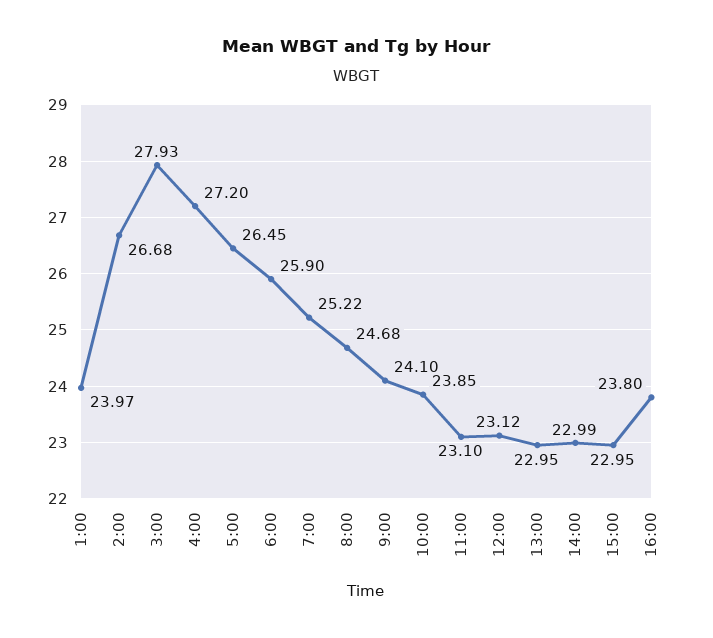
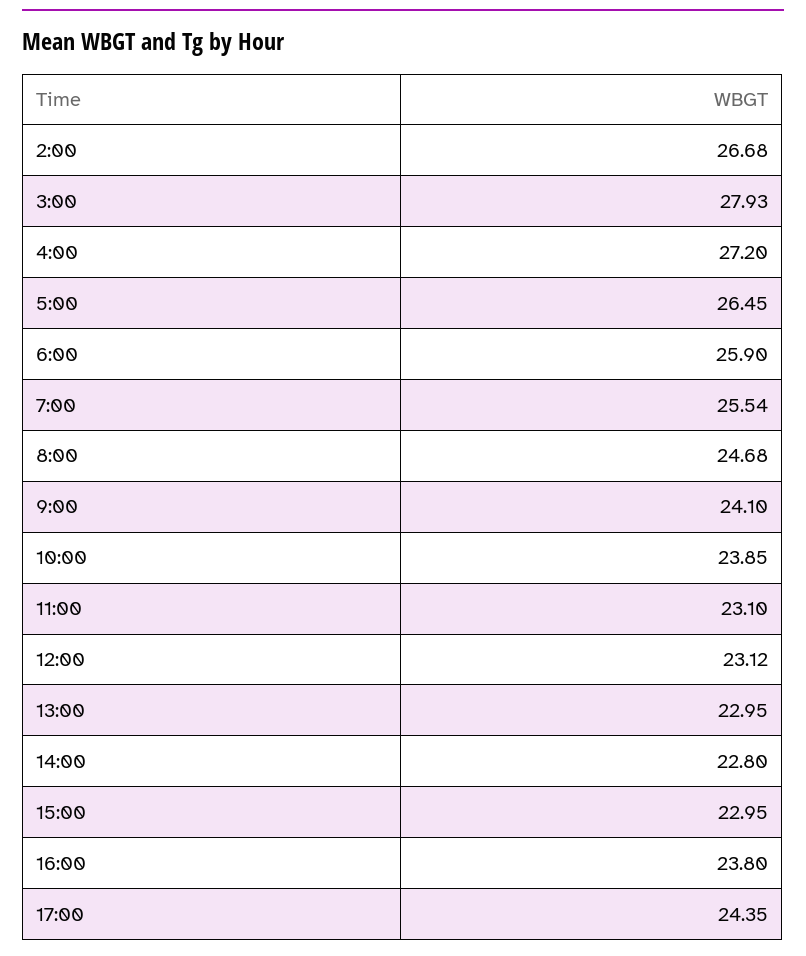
1:00: 23.97 -> none
7:00: 25.22 -> 25.54
14:00: 22.99 -> 22.8
17:00: none -> 24.35

